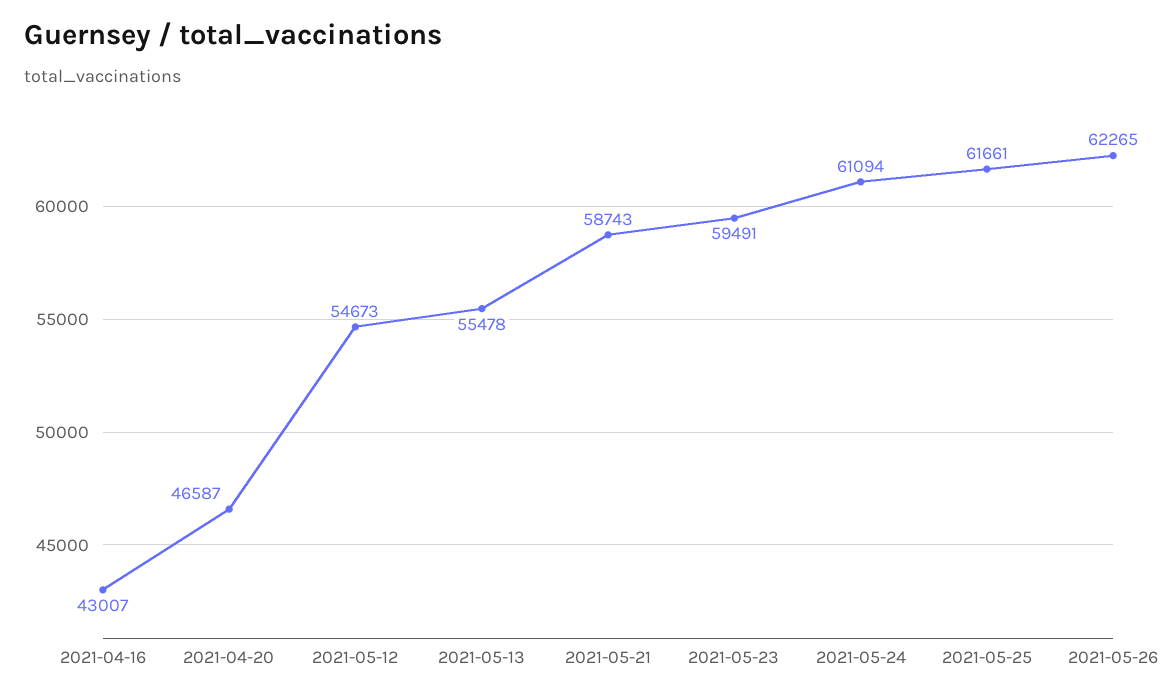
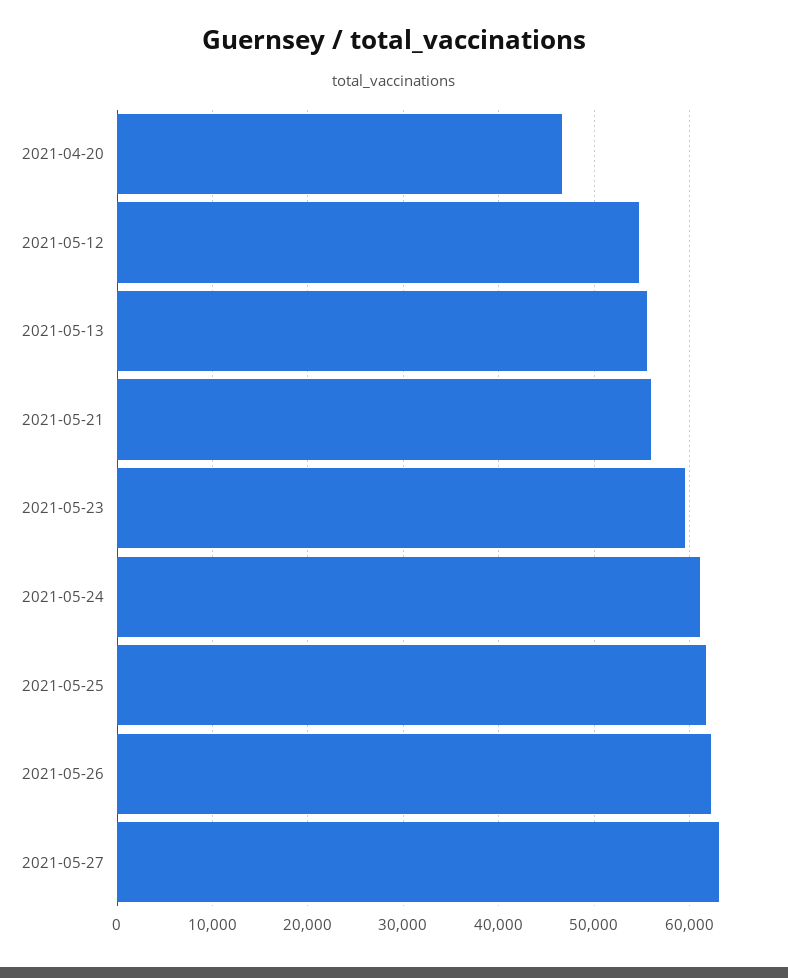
2021-04-16: 43007 -> none
2021-05-21: 58743 -> 56000
2021-05-27: none -> 63000

